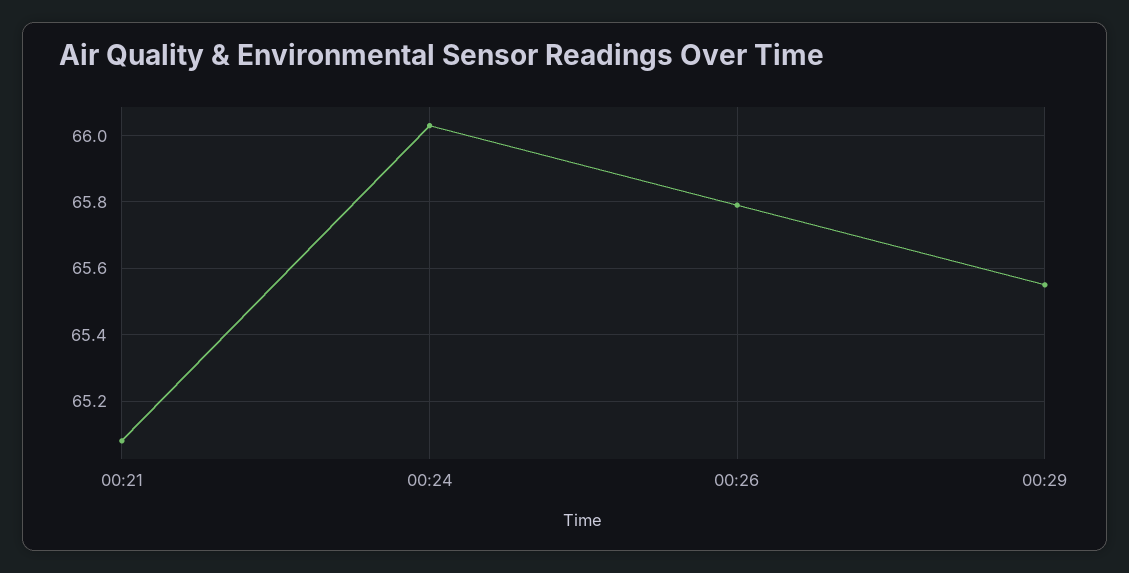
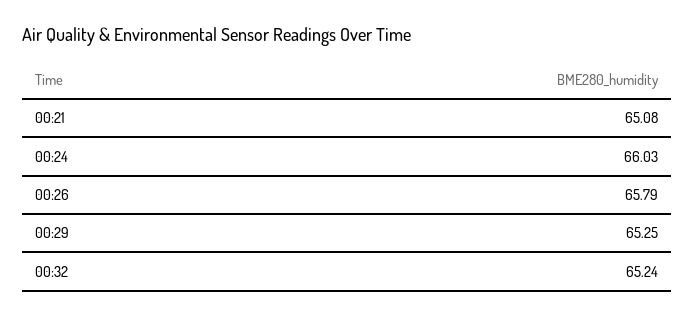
00:29: 65.55 -> 65.25
00:32: none -> 65.24

